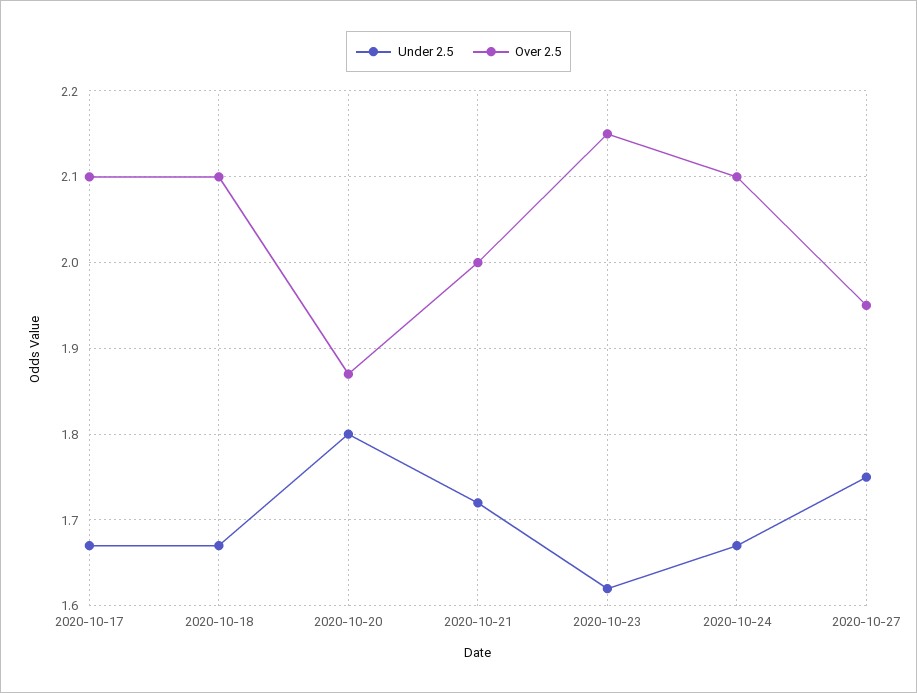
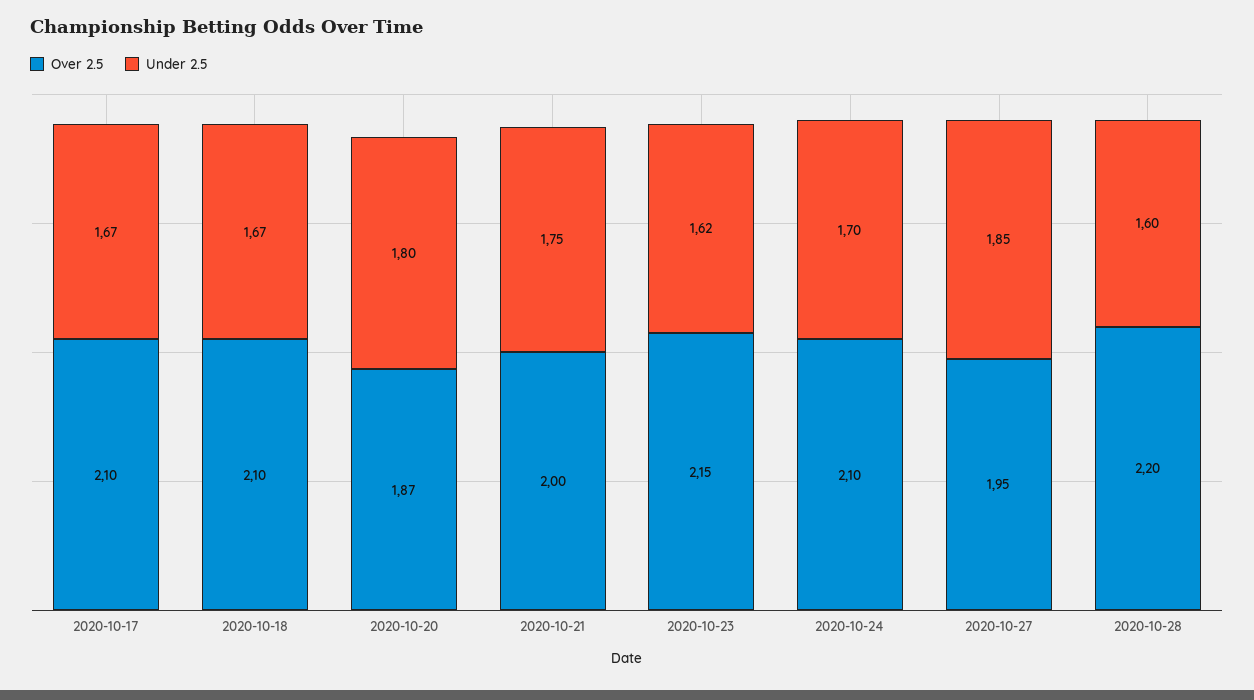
Under 2.5, 2020-10-21: 1.72 -> 1.75
Under 2.5, 2020-10-24: 1.67 -> 1.7
Under 2.5, 2020-10-27: 1.75 -> 1.85
Over 2.5, 2020-10-28: none -> 2.2
Under 2.5, 2020-10-28: none -> 1.6

